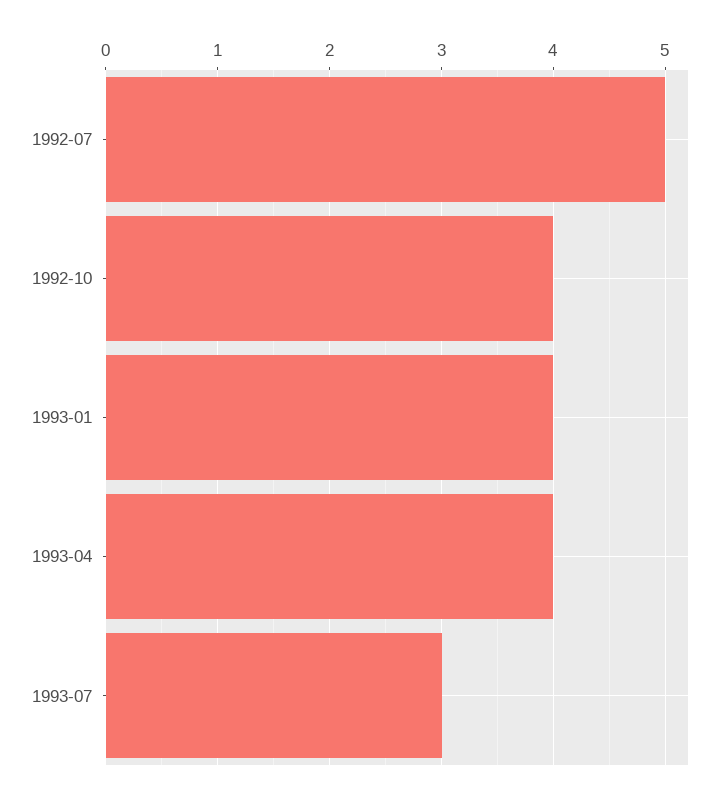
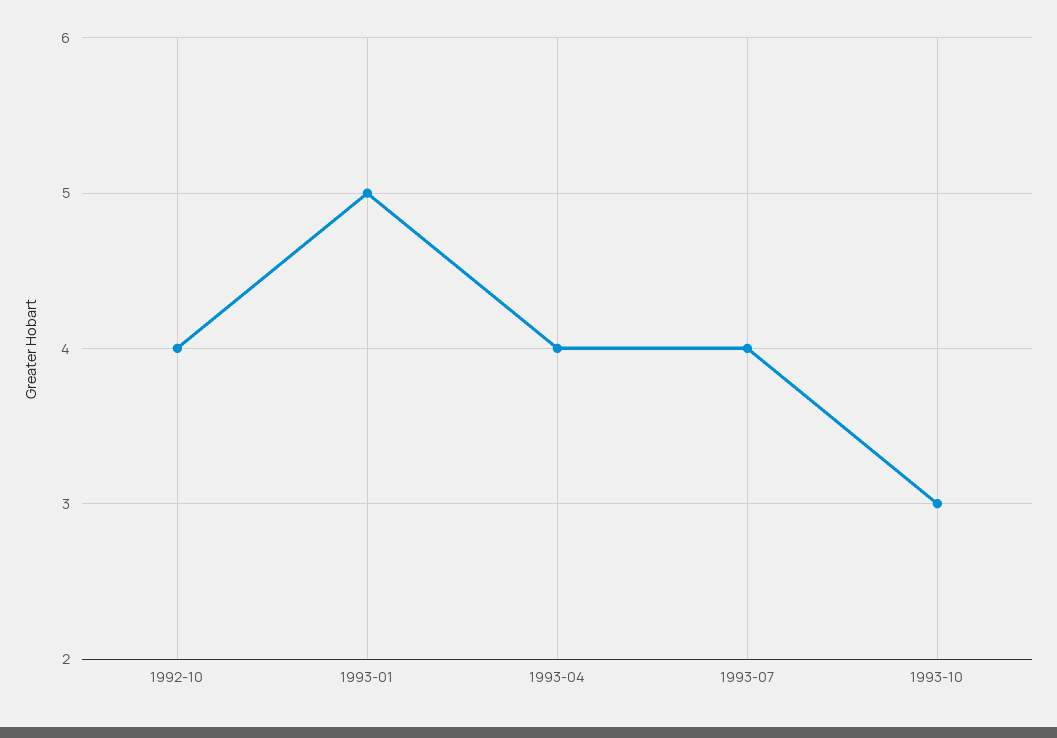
1992-07: 5 -> none
1993-01: 4 -> 5
1993-07: 3 -> 4
1993-10: none -> 3

